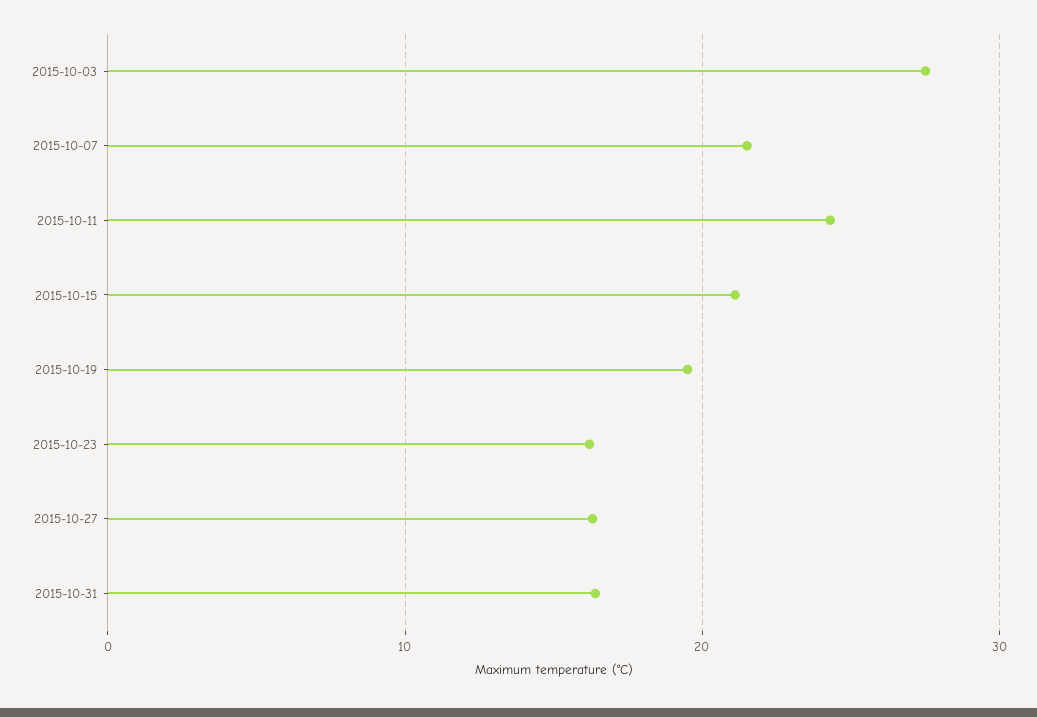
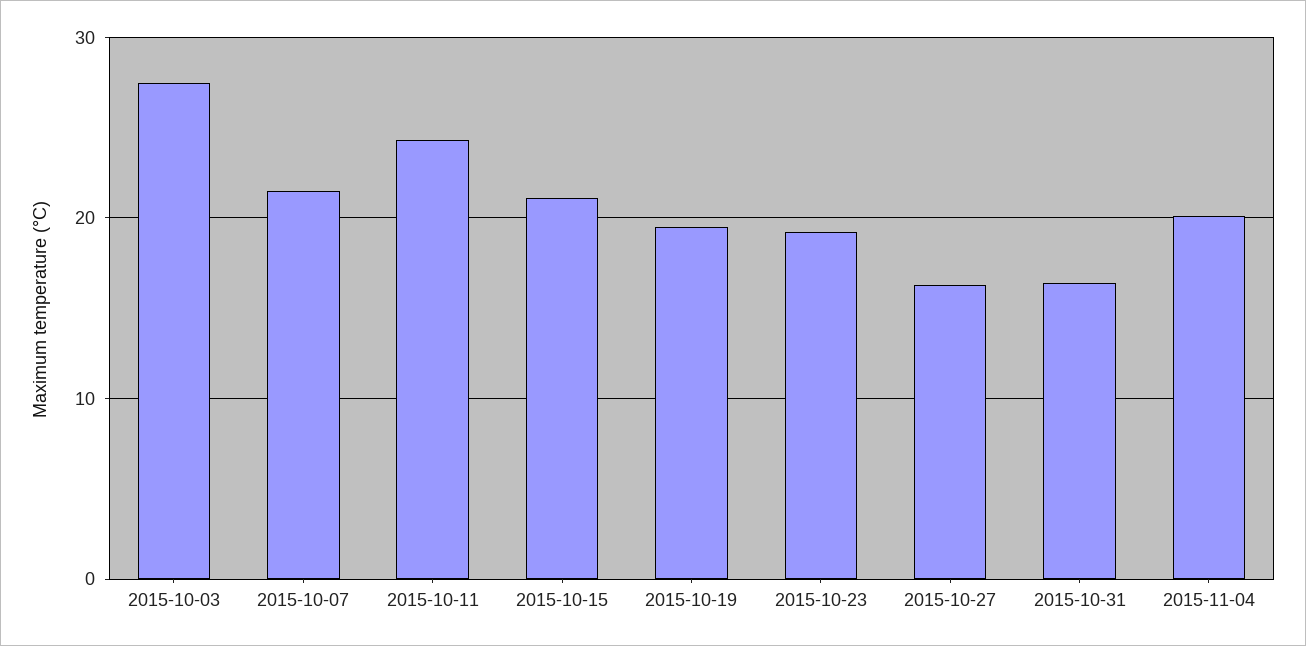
2015-10-23: 16 -> 19
2015-11-04: none -> 20

